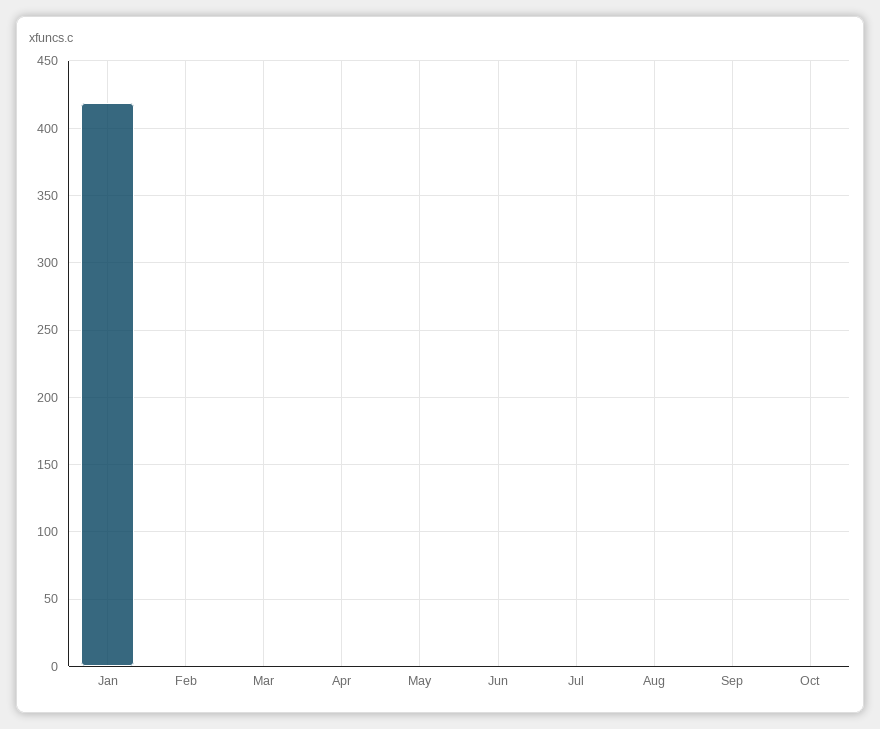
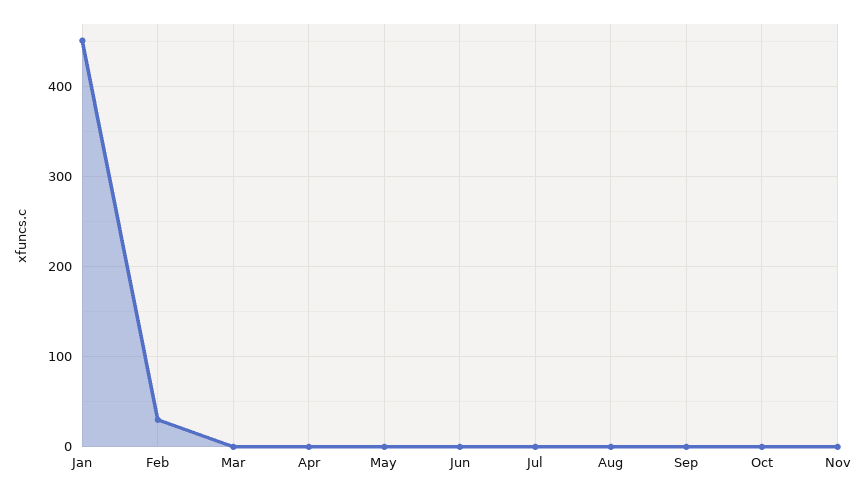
Jan: 420 -> 450
Feb: 0 -> 30
Nov: none -> 0

